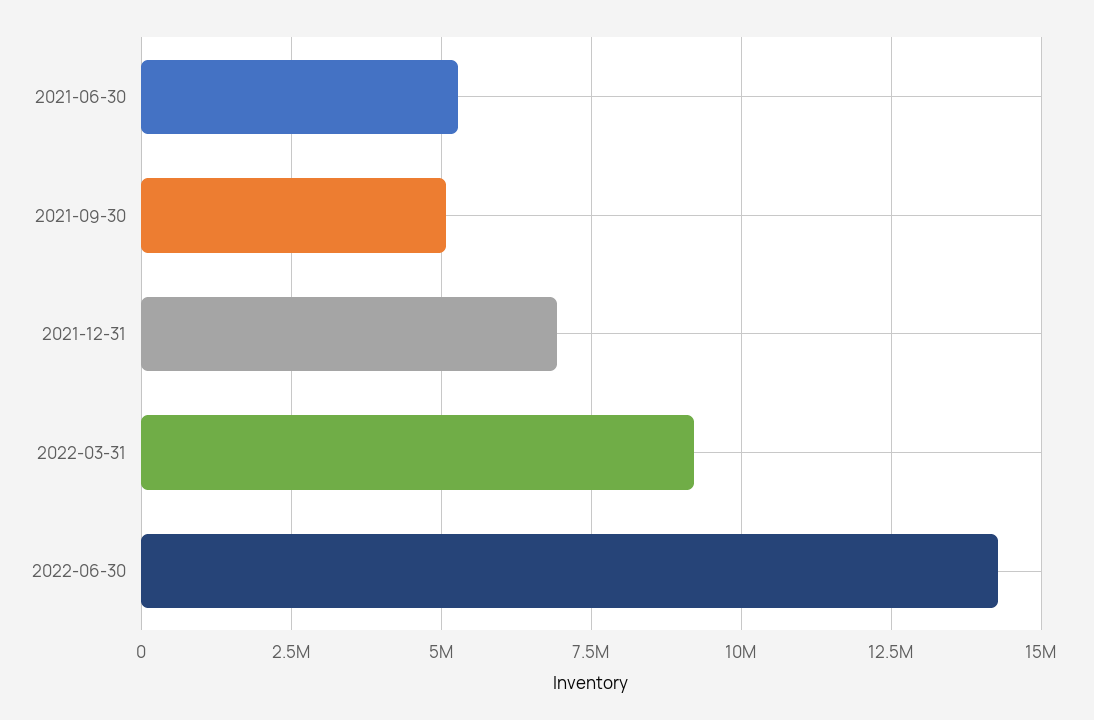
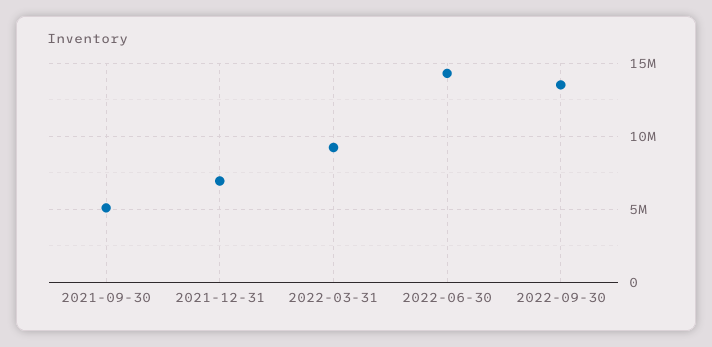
2021-06-30: 5250000 -> none
2022-09-30: none -> 13500000

